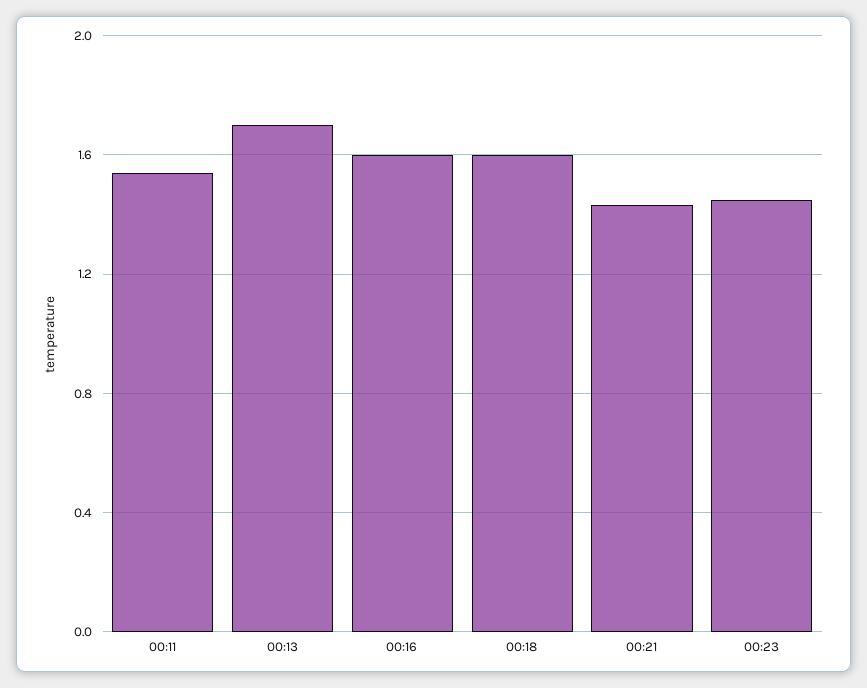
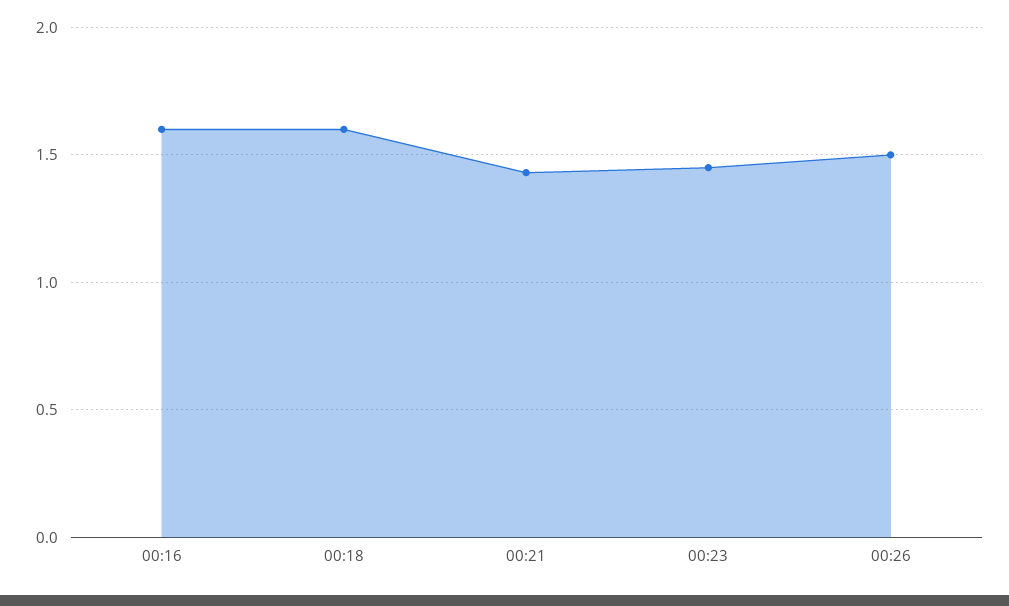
00:11: 1.55 -> none
00:13: 1.7 -> none
00:26: none -> 1.5

